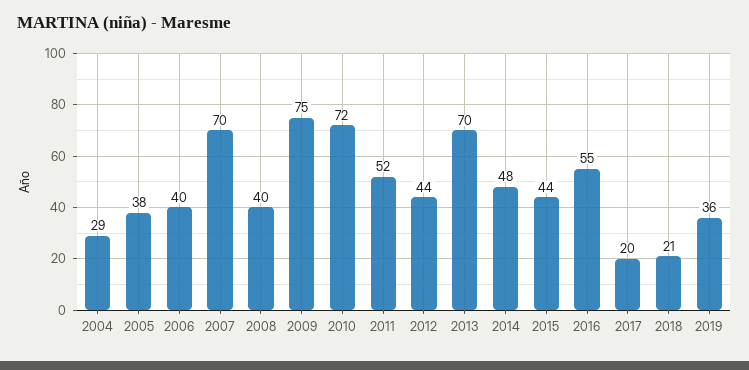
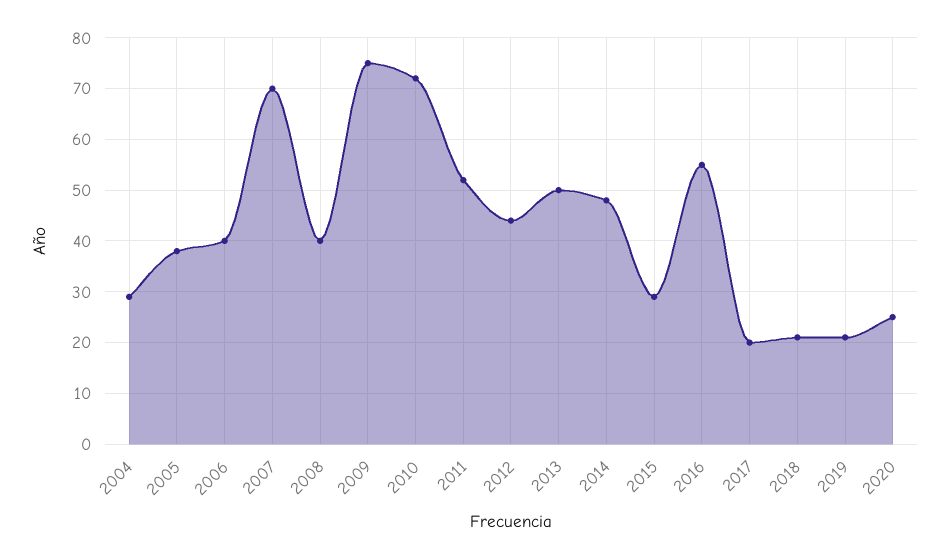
2013: 70 -> 50
2015: 44 -> 30
2019: 36 -> 20
2020: none -> 25

